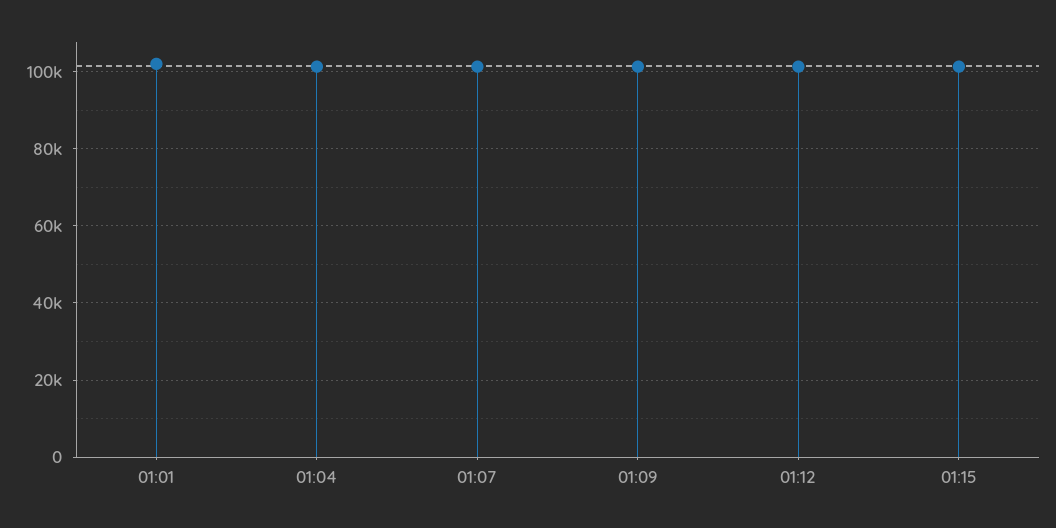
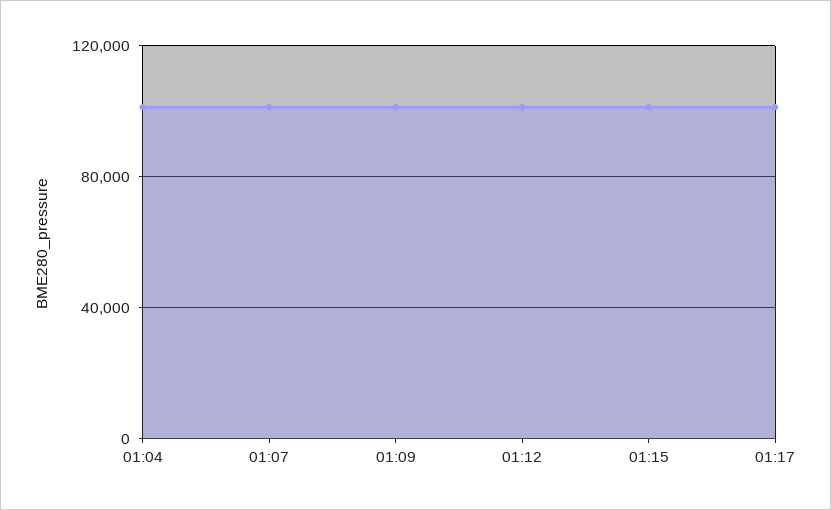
01:01: 102000 -> none
01:17: none -> 100000

